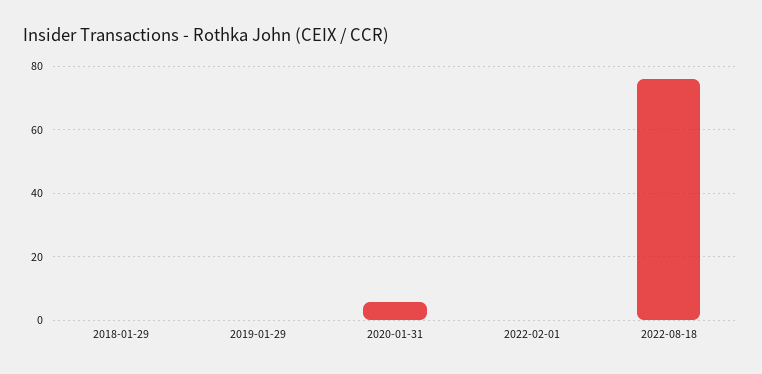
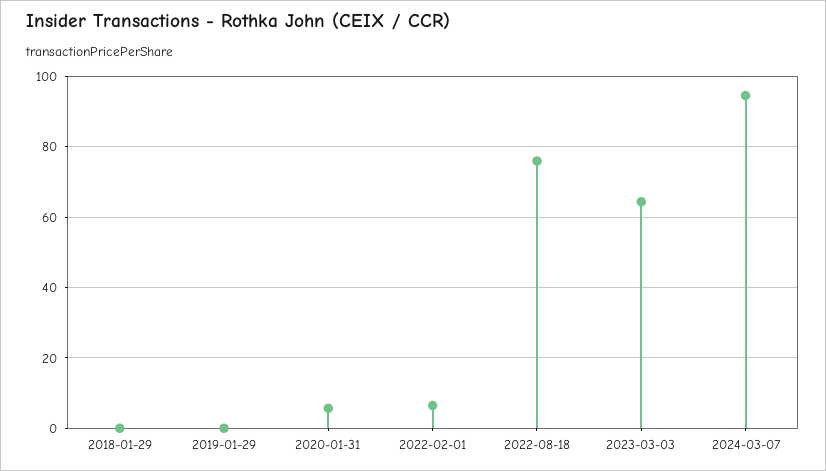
2022-02-01: 0 -> 6
2023-03-03: none -> 64
2024-03-07: none -> 94

